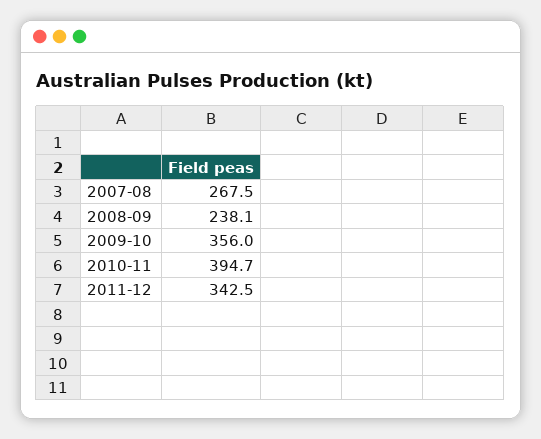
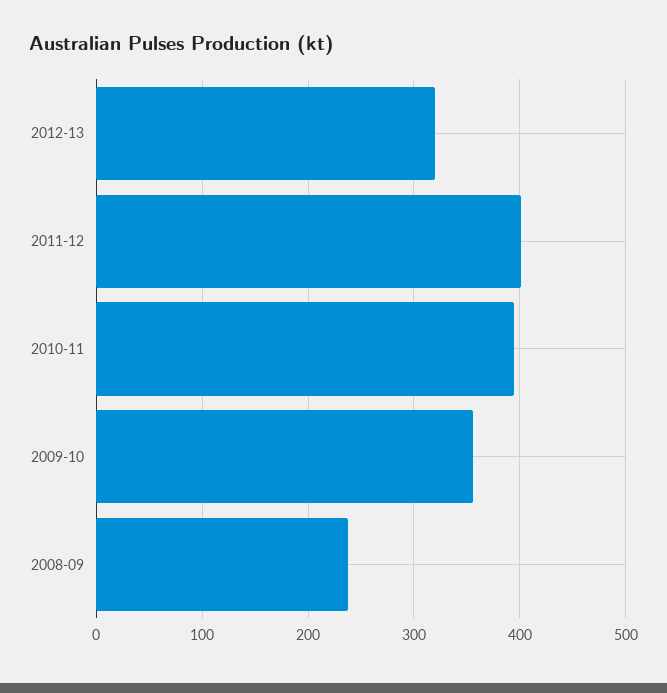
2007-08: 267.5 -> none
2011-12: 342.5 -> 400
2012-13: none -> 320

